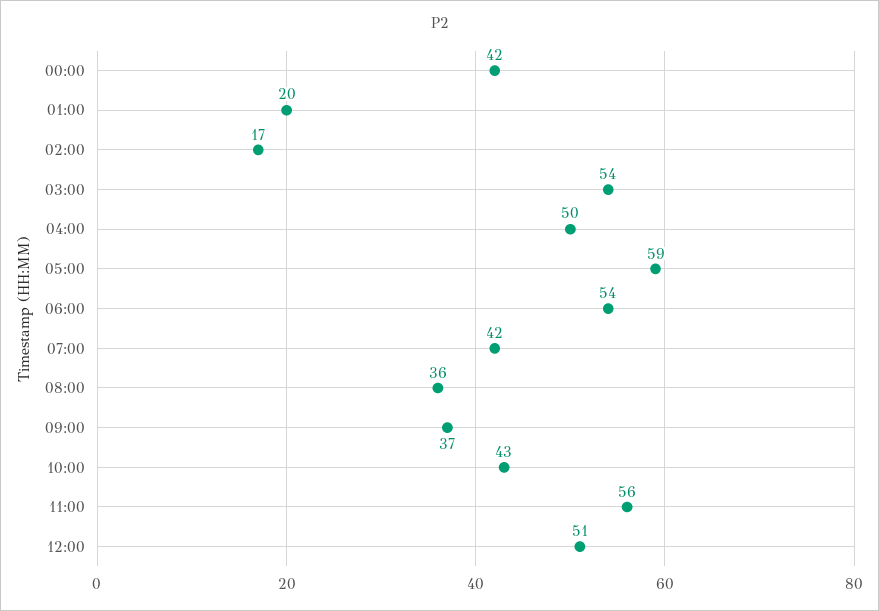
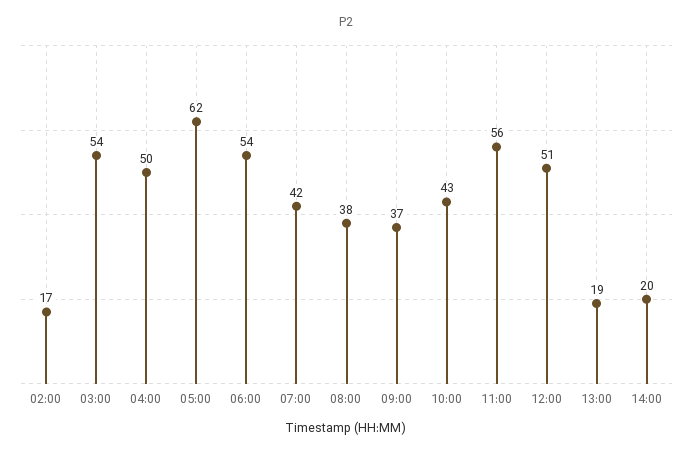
00:00: 42 -> none
01:00: 20 -> none
05:00: 59 -> 62
08:00: 36 -> 38
13:00: none -> 19
14:00: none -> 20

